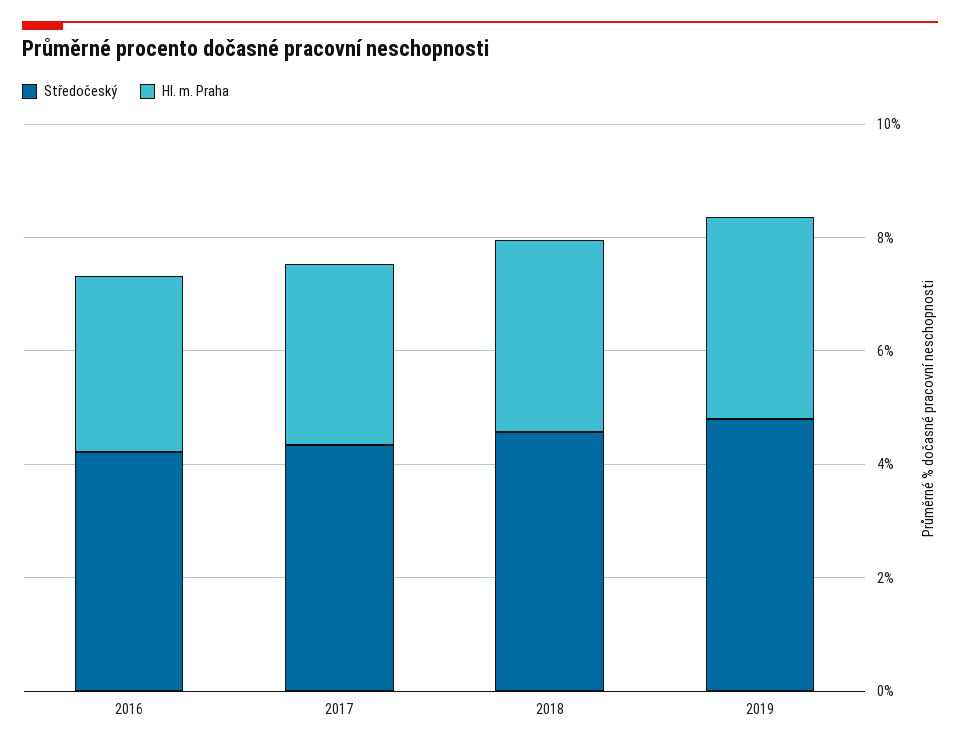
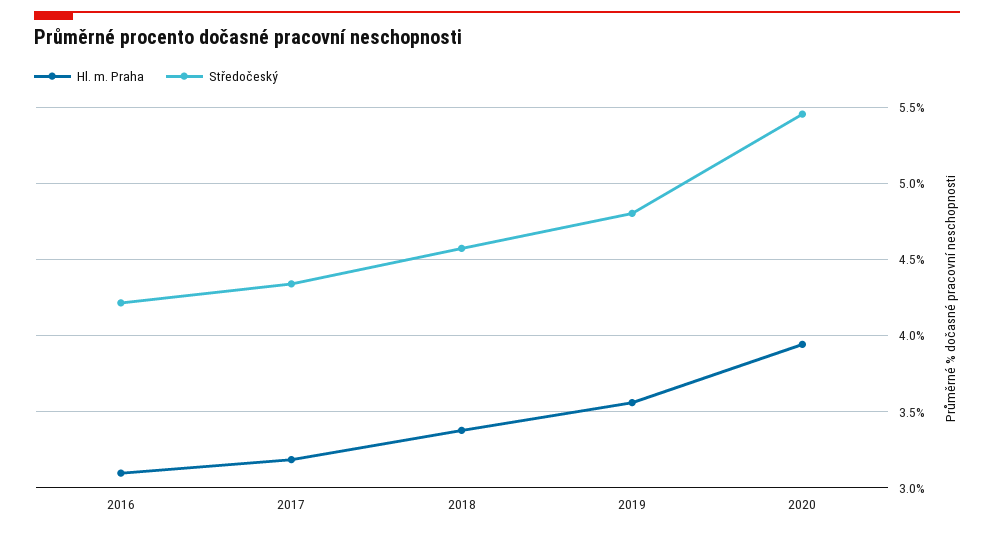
Hl. m. Praha, 2020: none -> 3.95
Středočeský, 2020: none -> 5.45

